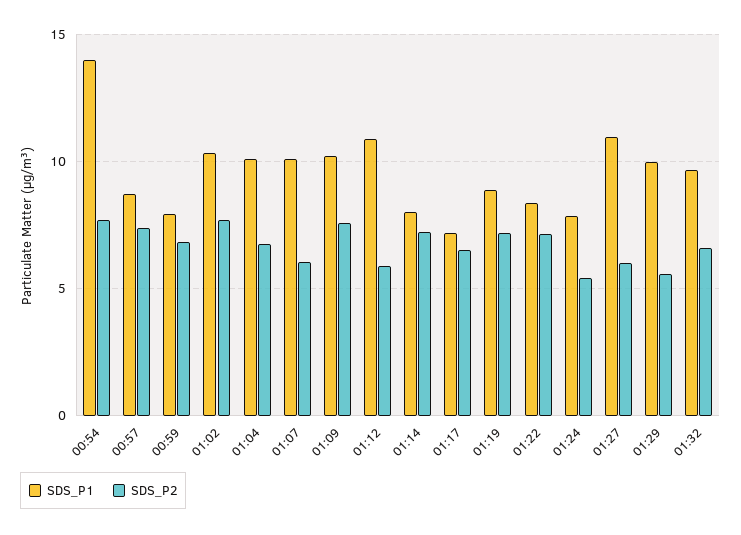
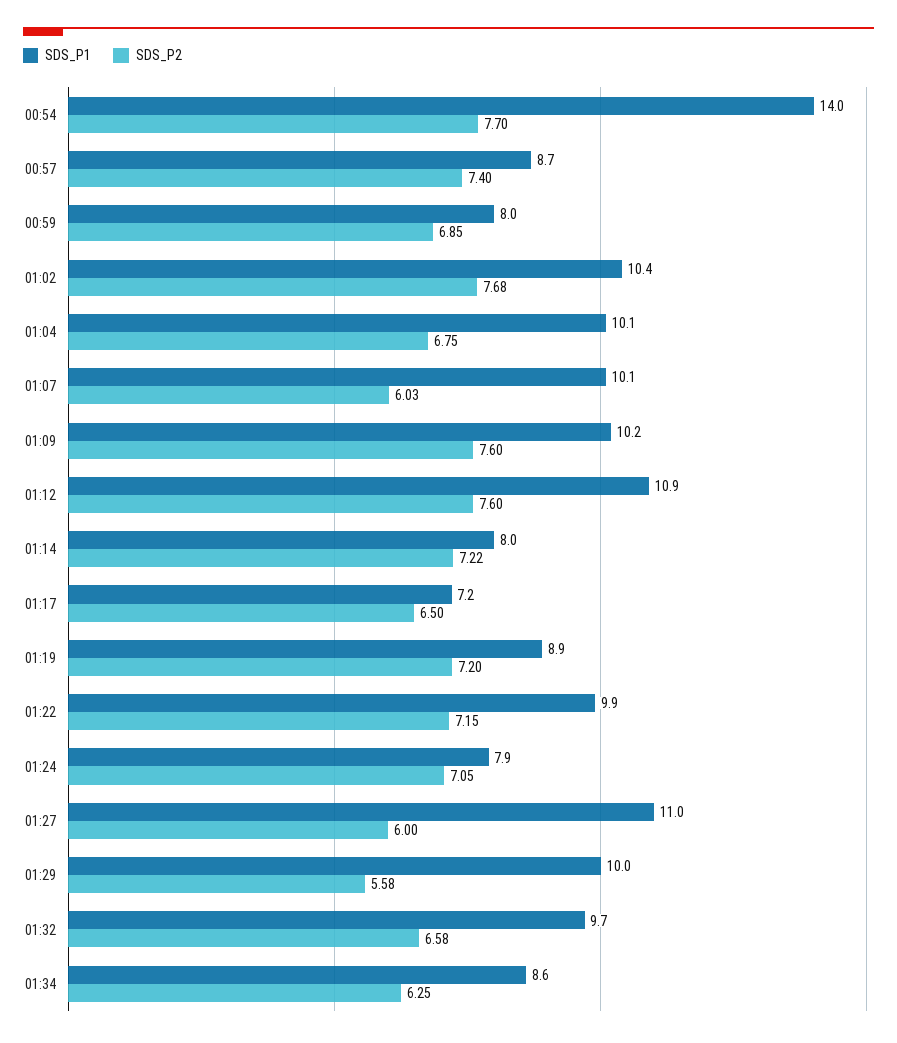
SDS_P2, 01:12: 6 -> 7.6
SDS_P1, 01:22: 8.5 -> 9.9
SDS_P2, 01:24: 5.5 -> 7.05
SDS_P1, 01:34: none -> 8.6
SDS_P2, 01:34: none -> 6.25

